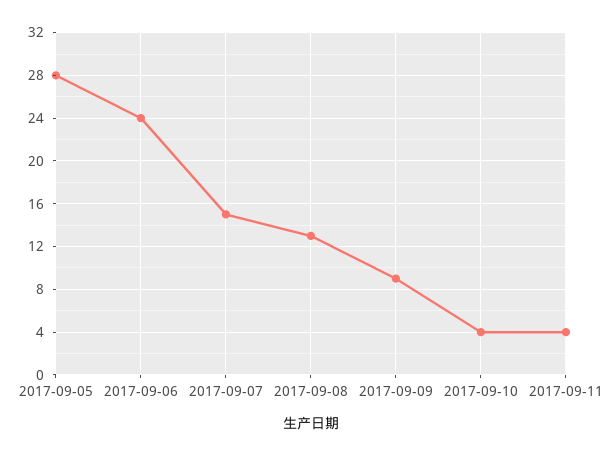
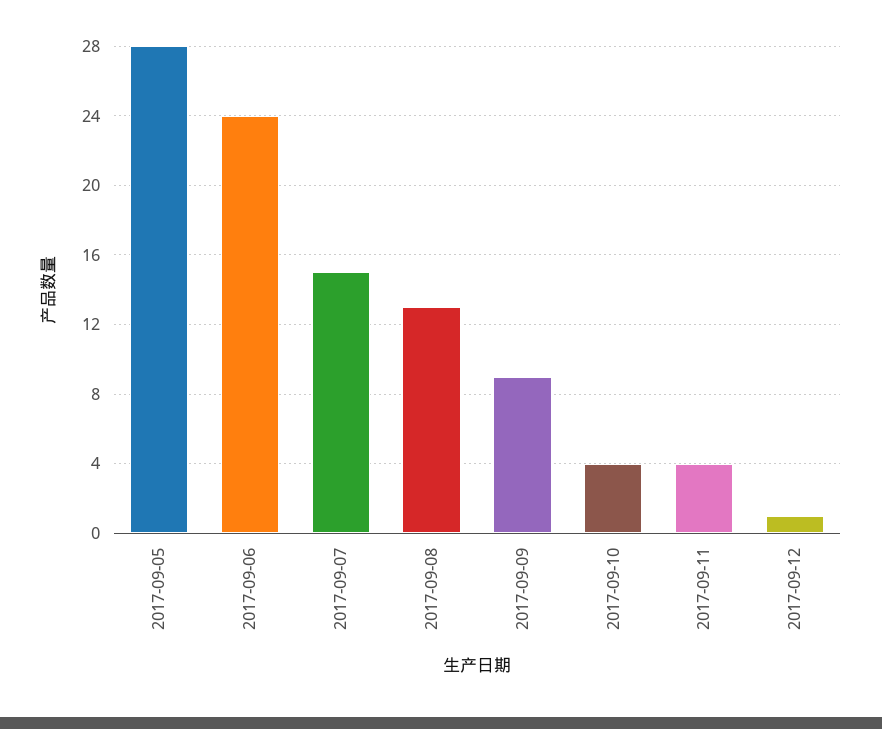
2017-09-12: none -> 1

